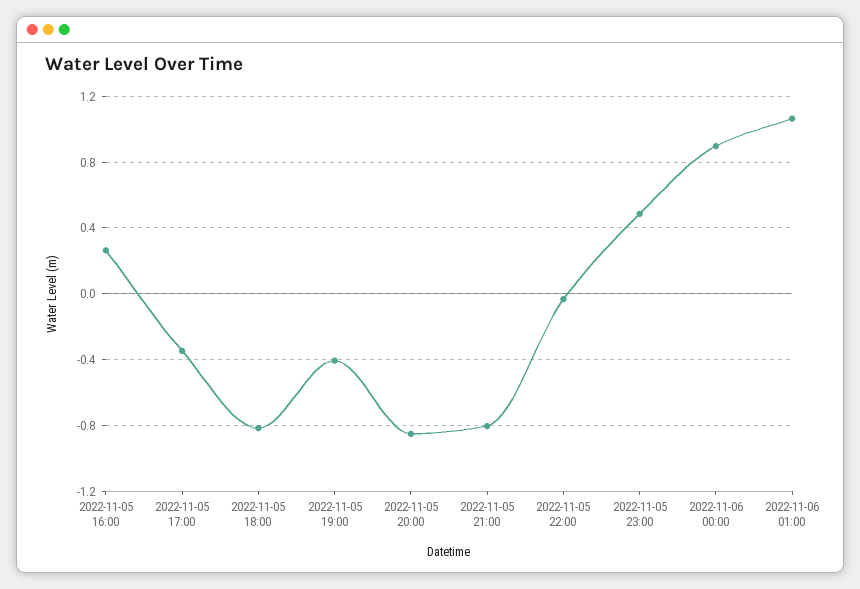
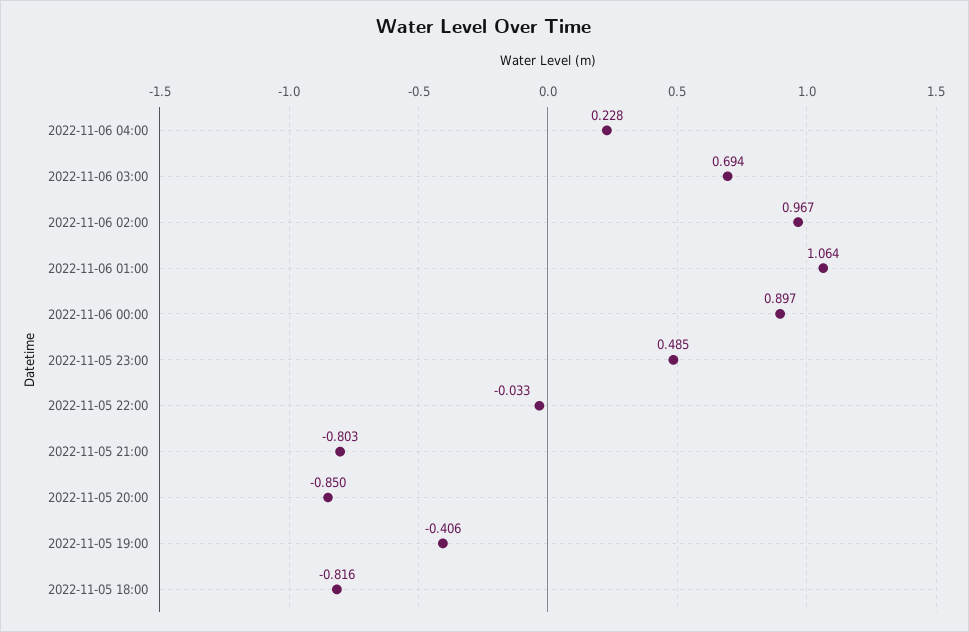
2022-11-05 16:00: 0.25 -> none
2022-11-05 17:00: -0.35 -> none
2022-11-06 04:00: none -> 0.228
2022-11-06 03:00: none -> 0.694
2022-11-06 02:00: none -> 0.967

